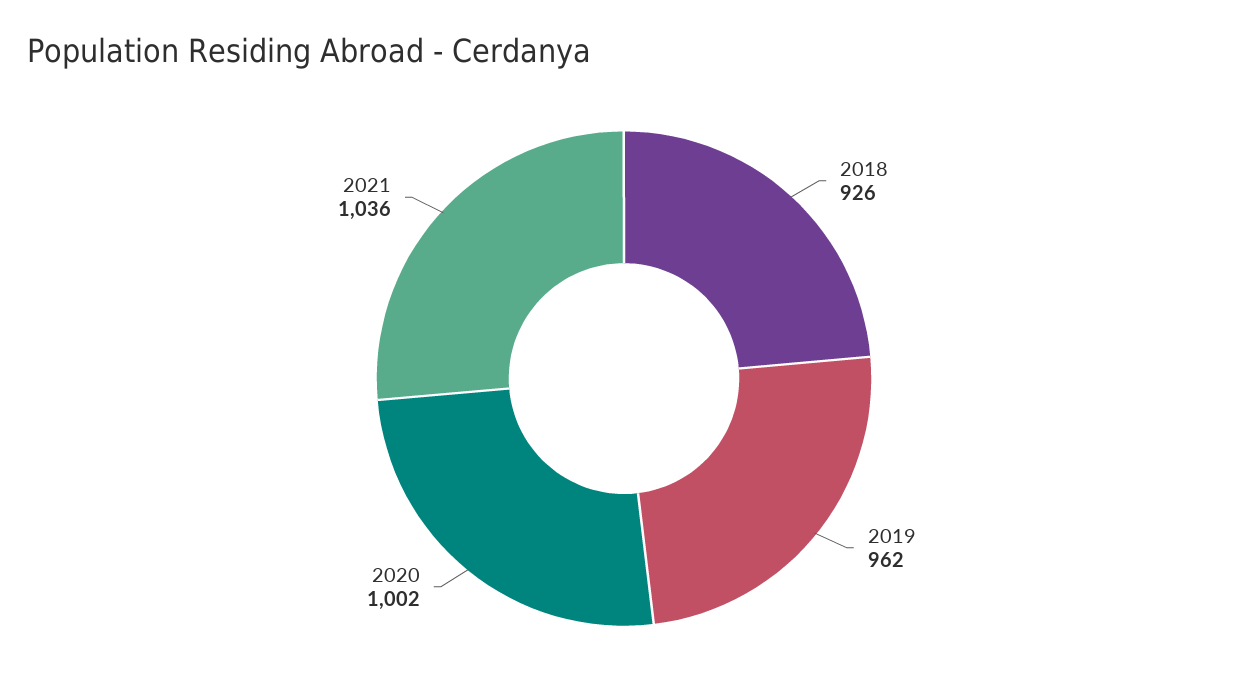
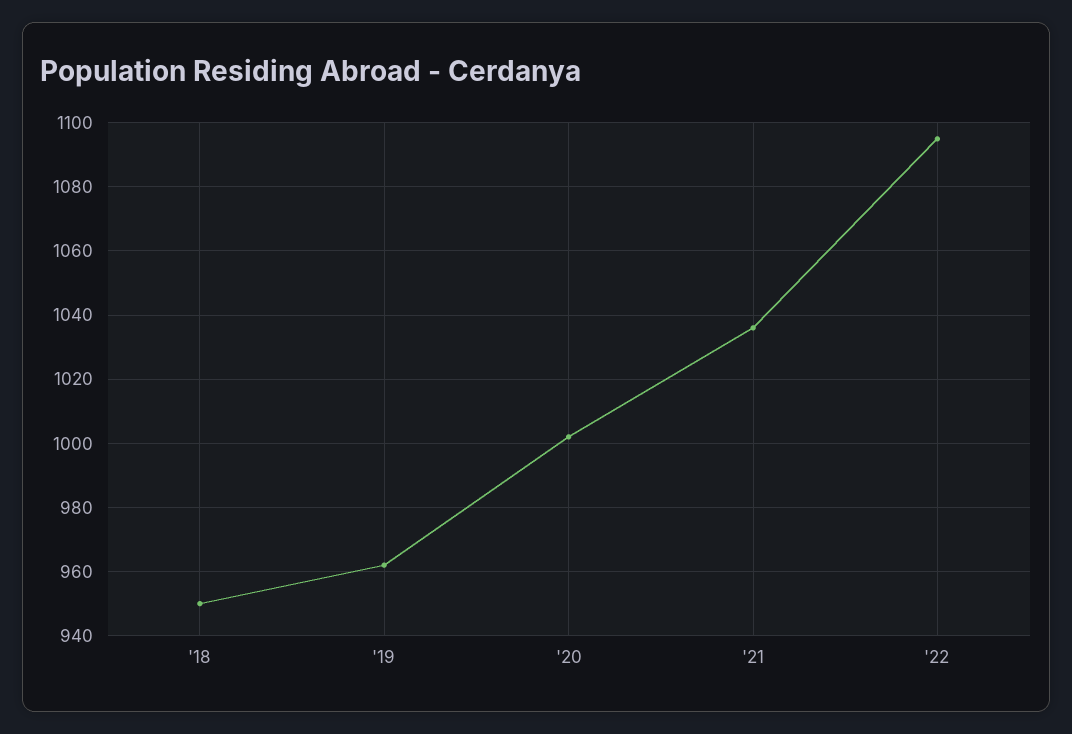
2018: 926 -> 950
'22: none -> 1095

